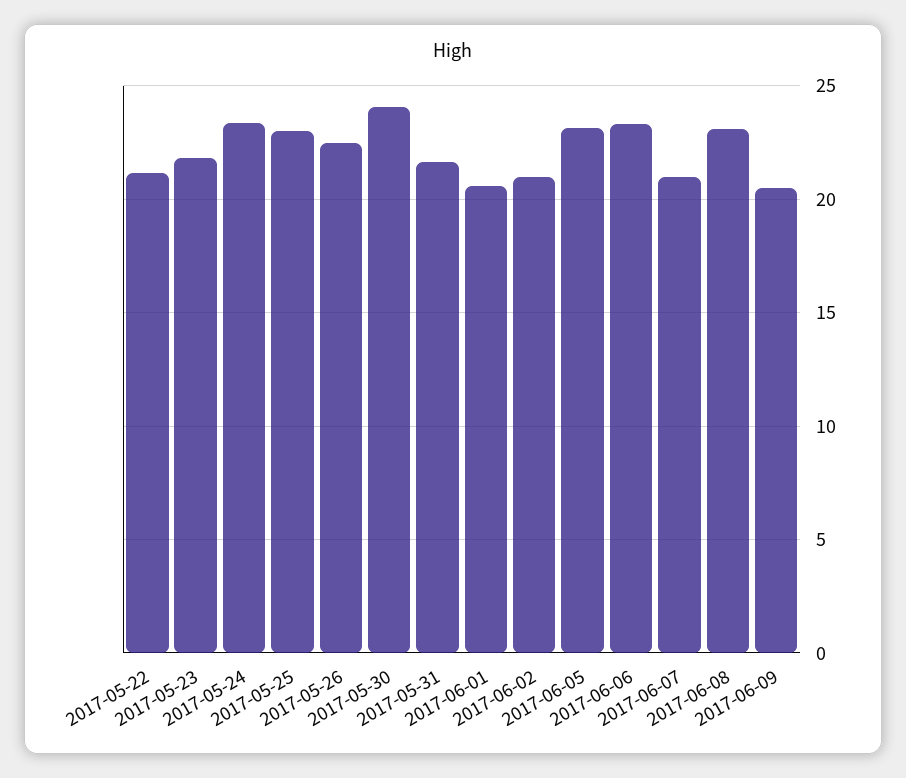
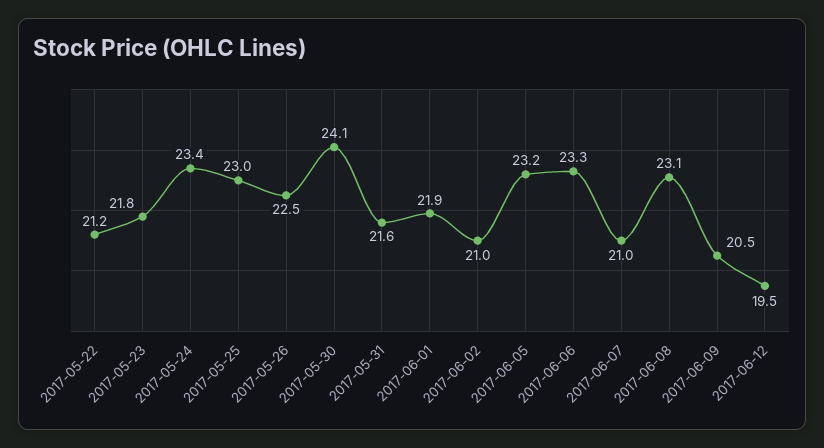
2017-06-01: 20.5 -> 21.9
2017-06-12: none -> 19.5

